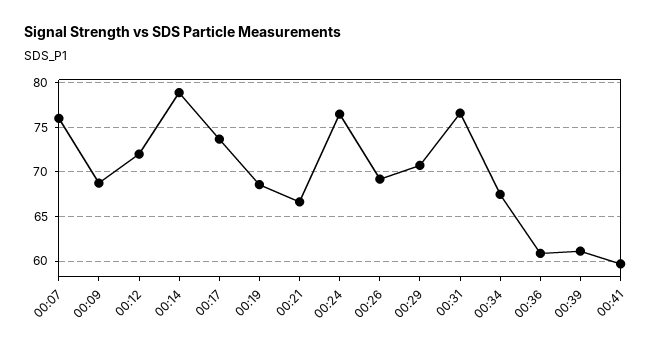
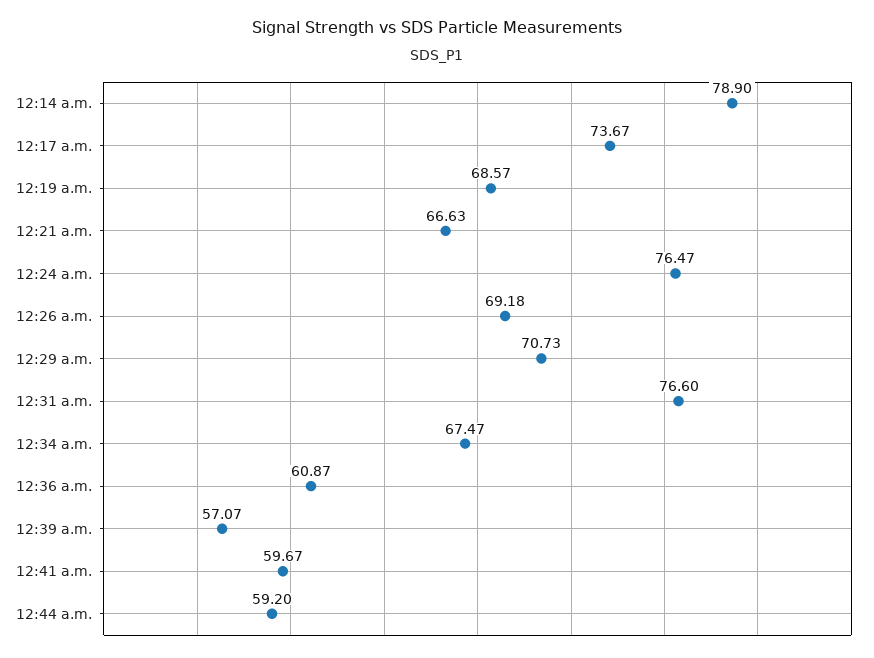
00:07: 76 -> none
00:09: 69 -> none
00:12: 72 -> none
00:39: 61 -> 57.07
12:44 a.m.: none -> 59.2

